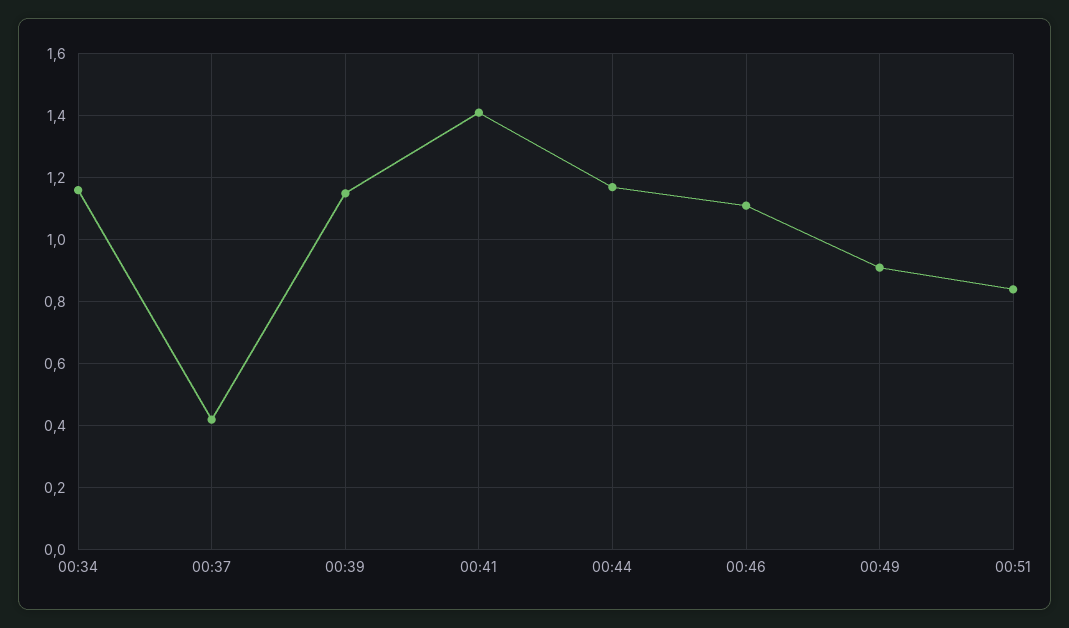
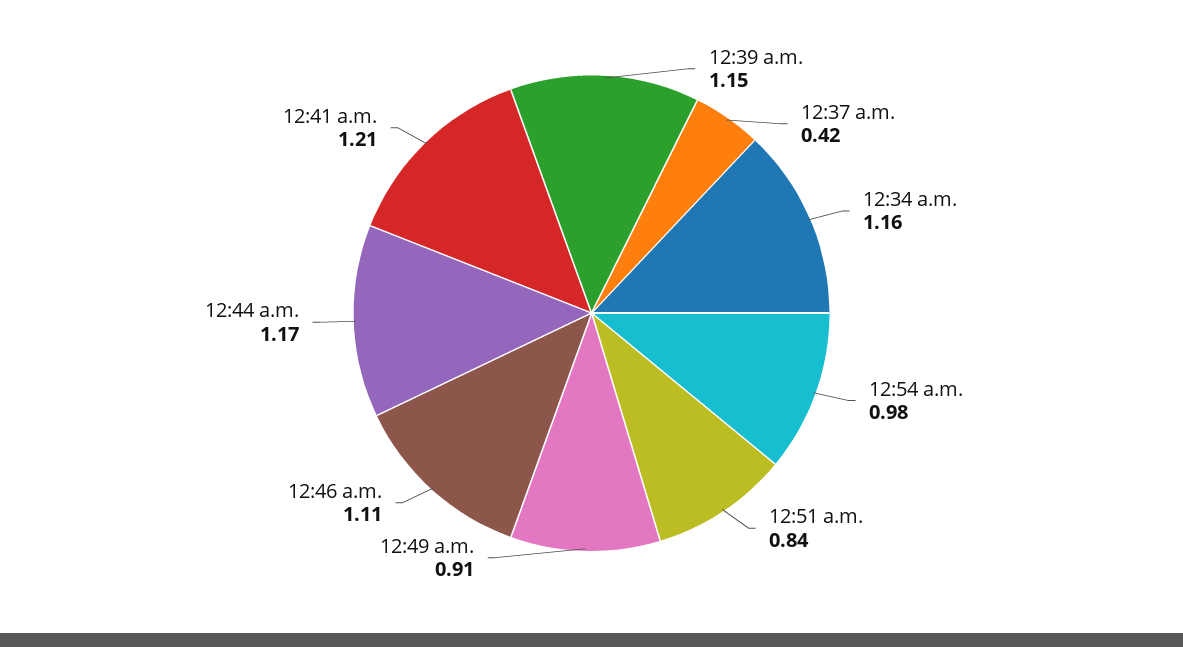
00:41: 1.4 -> 1.21
12:54 a.m.: none -> 0.98

